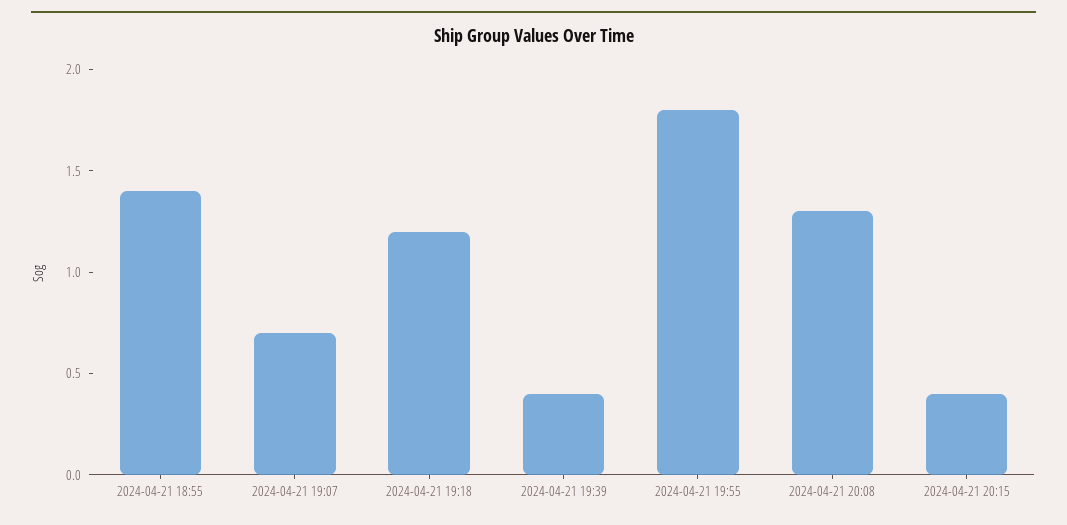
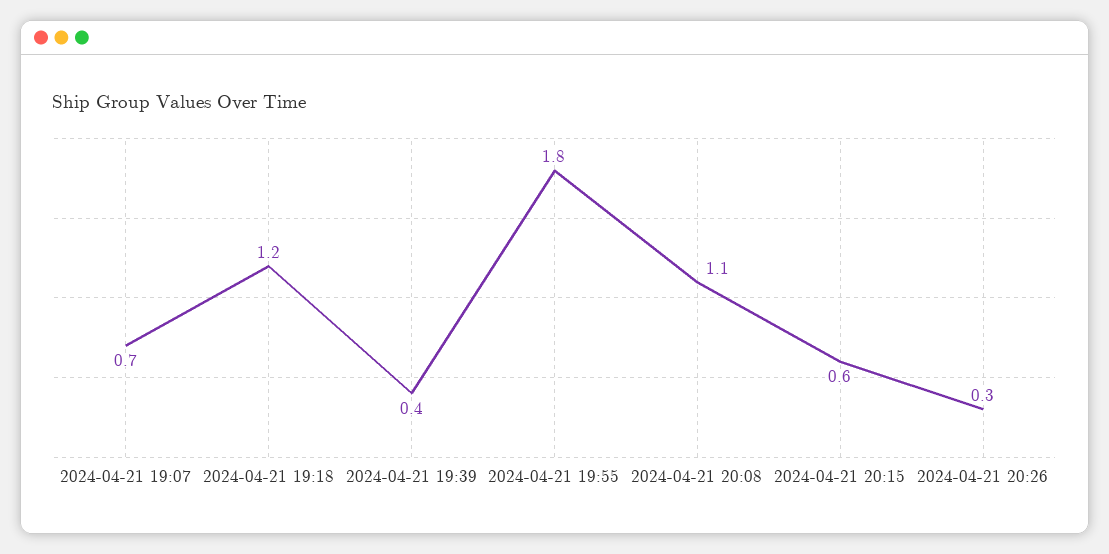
2024-04-21 18:55: 1.4 -> none
2024-04-21 20:08: 1.3 -> 1.1
2024-04-21 20:15: 0.4 -> 0.6
2024-04-21 20:26: none -> 0.3

